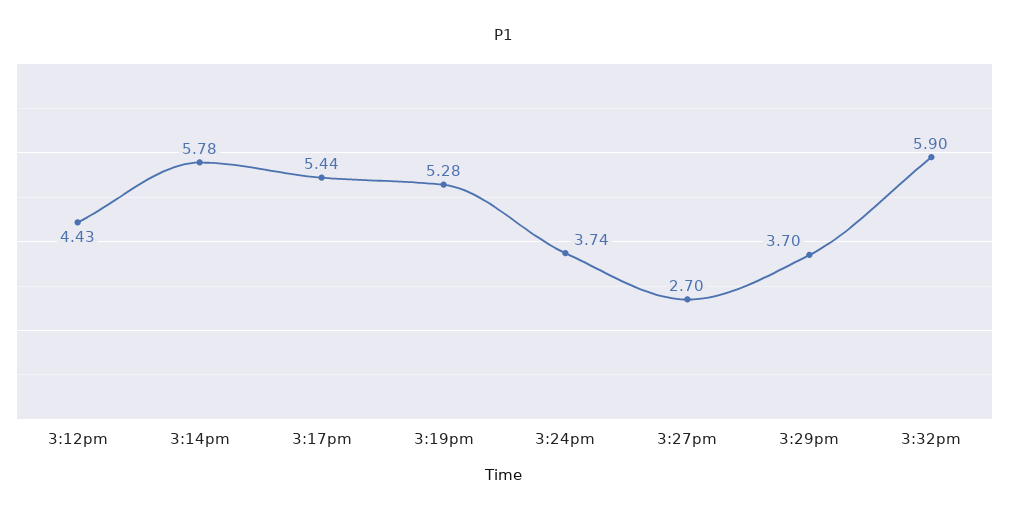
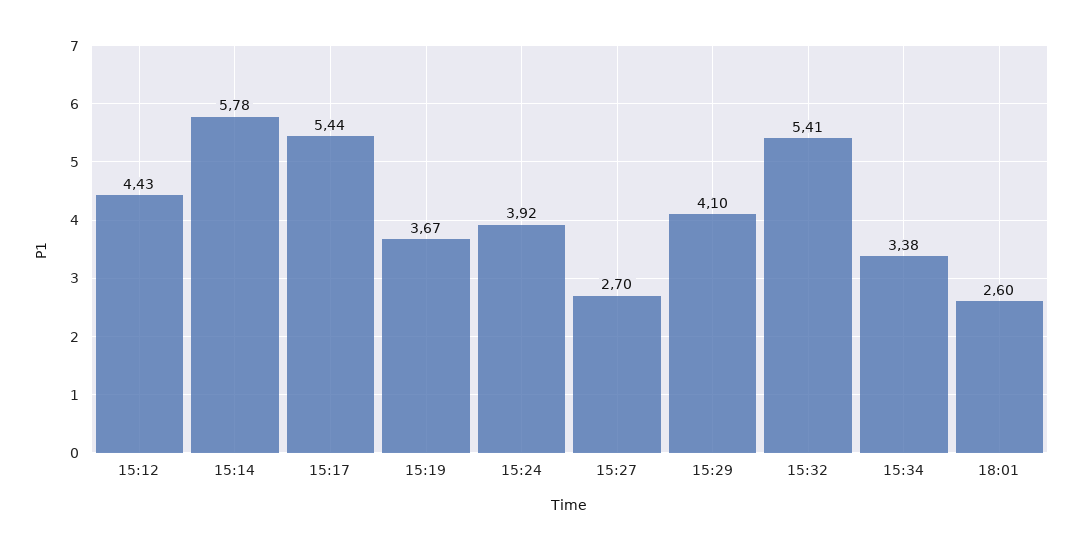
3:19pm: 5.28 -> 3.67
3:24pm: 3.74 -> 3.92
3:29pm: 3.7 -> 4.1
3:32pm: 5.9 -> 5.41
15:34: none -> 3.38
18:01: none -> 2.6

